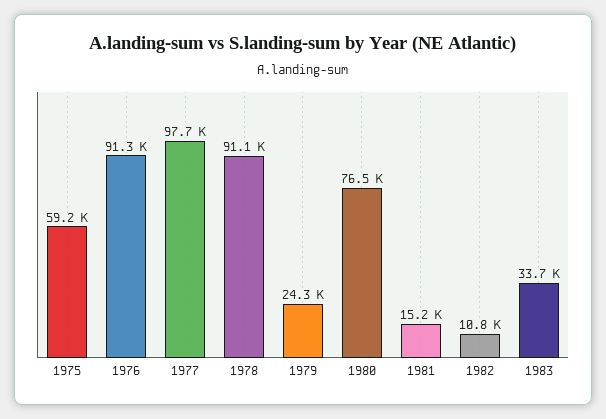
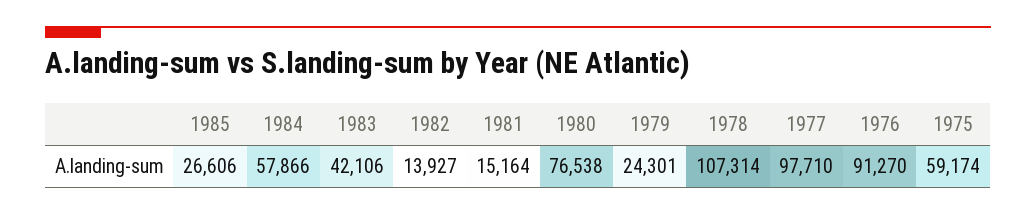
1978: 91100 -> 107314
1982: 10800 -> 13927
1983: 33700 -> 42106
1985: none -> 26606
1984: none -> 57866

